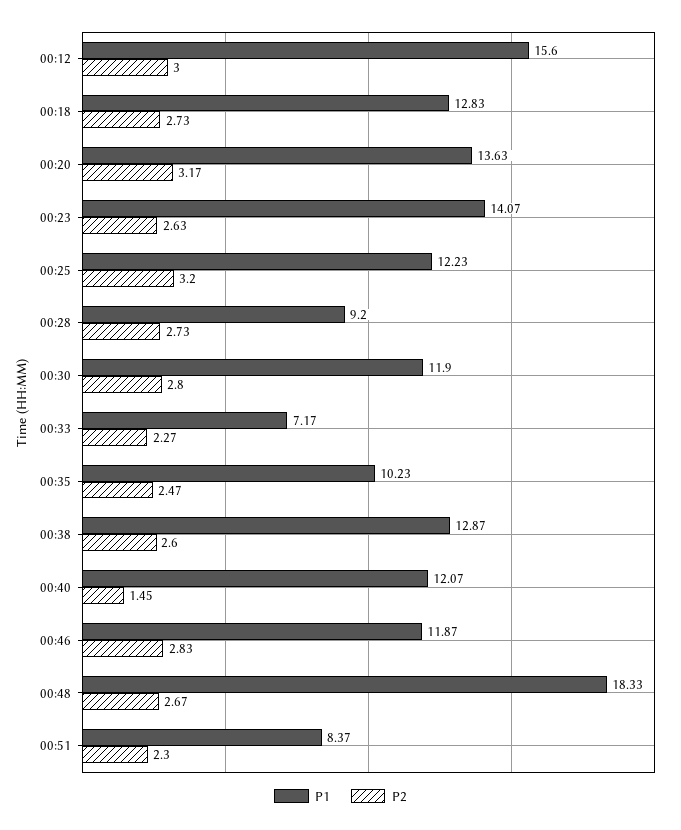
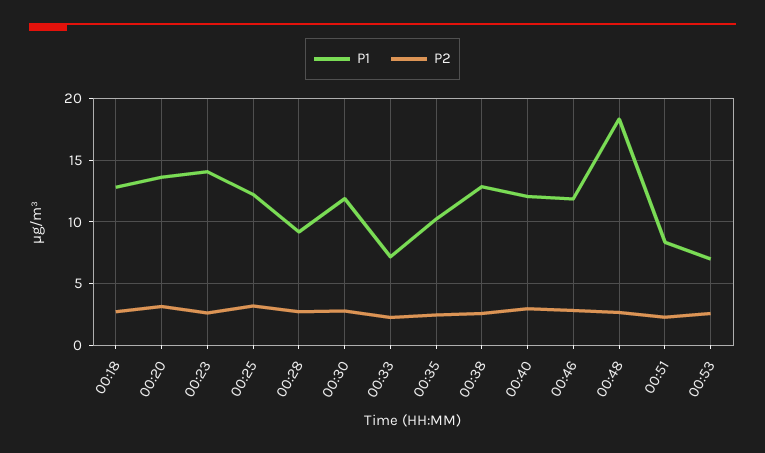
P1, 00:12: 15.6 -> none
P2, 00:12: 3 -> none
P2, 00:40: 1.45 -> 3
P1, 00:53: none -> 7
P2, 00:53: none -> 2.5

